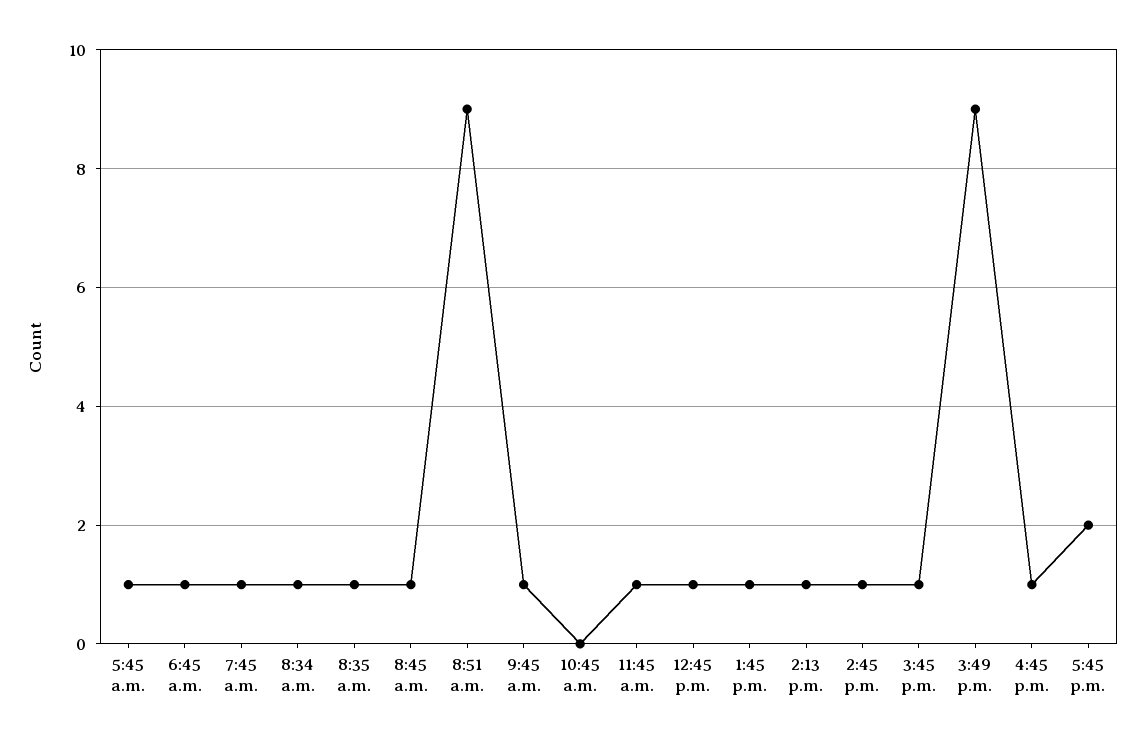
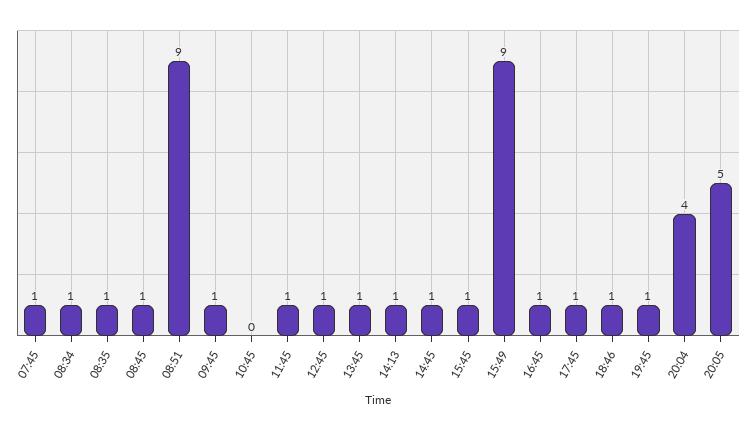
5:45 a.m.: 1 -> none
6:45 a.m.: 1 -> none
5:45 p.m.: 2 -> 1
18:46: none -> 1
19:45: none -> 1
20:04: none -> 4
20:05: none -> 5

